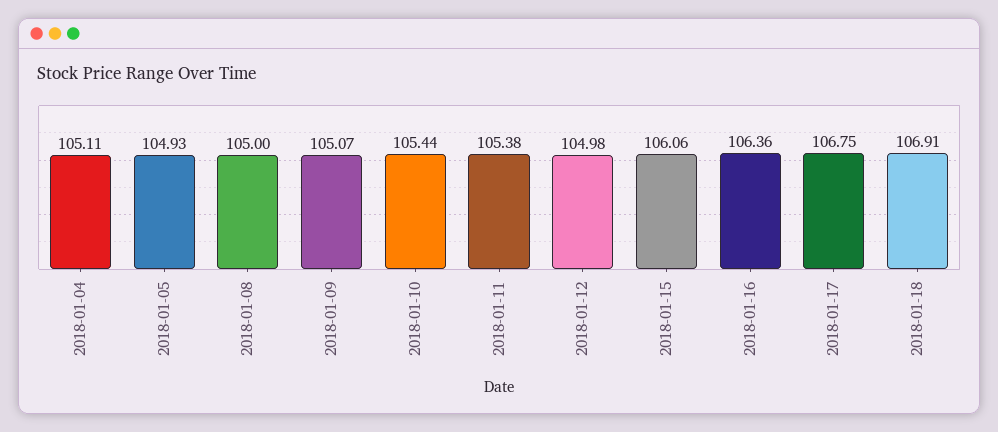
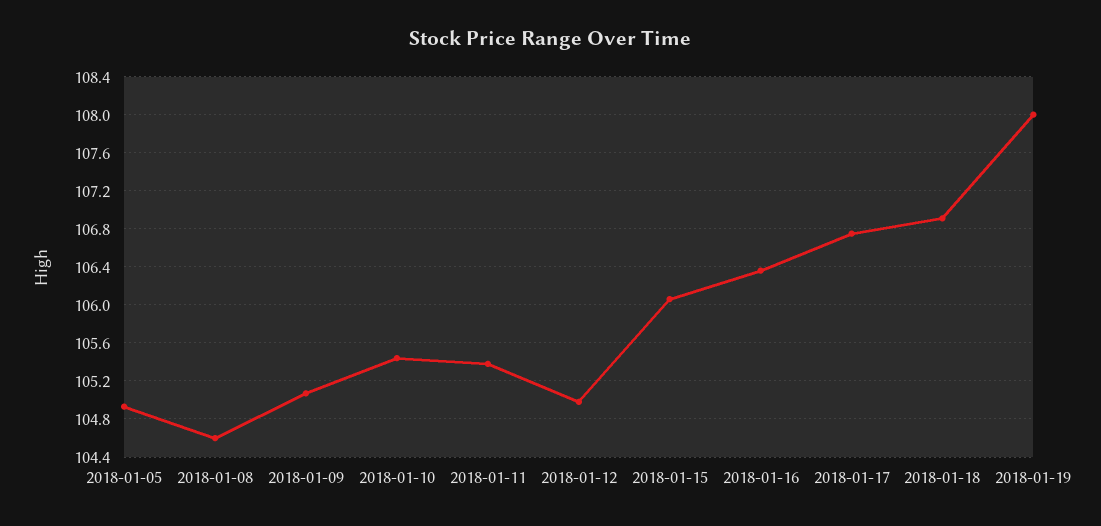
2018-01-04: 105.11 -> none
2018-01-08: 105 -> 104.6
2018-01-19: none -> 108

